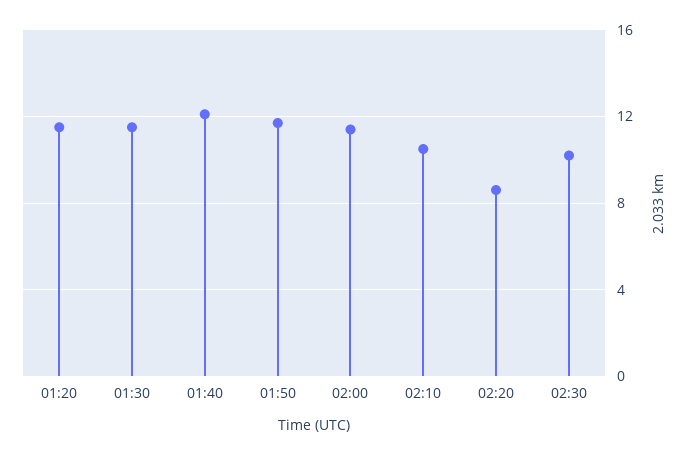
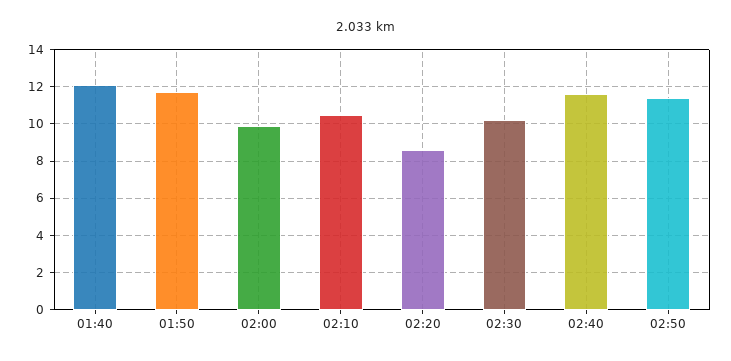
01:20: 11.5 -> none
01:30: 11.5 -> none
02:00: 11.5 -> 10
02:40: none -> 11.5
02:50: none -> 11.5

